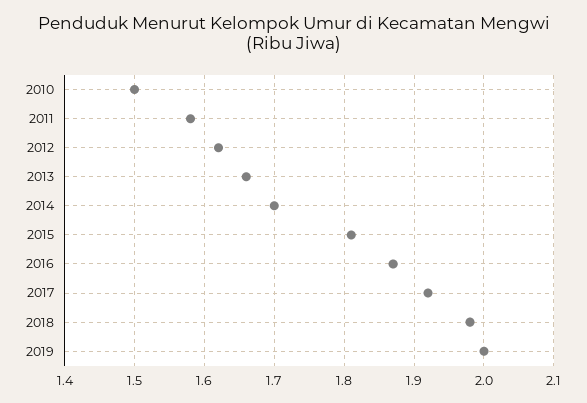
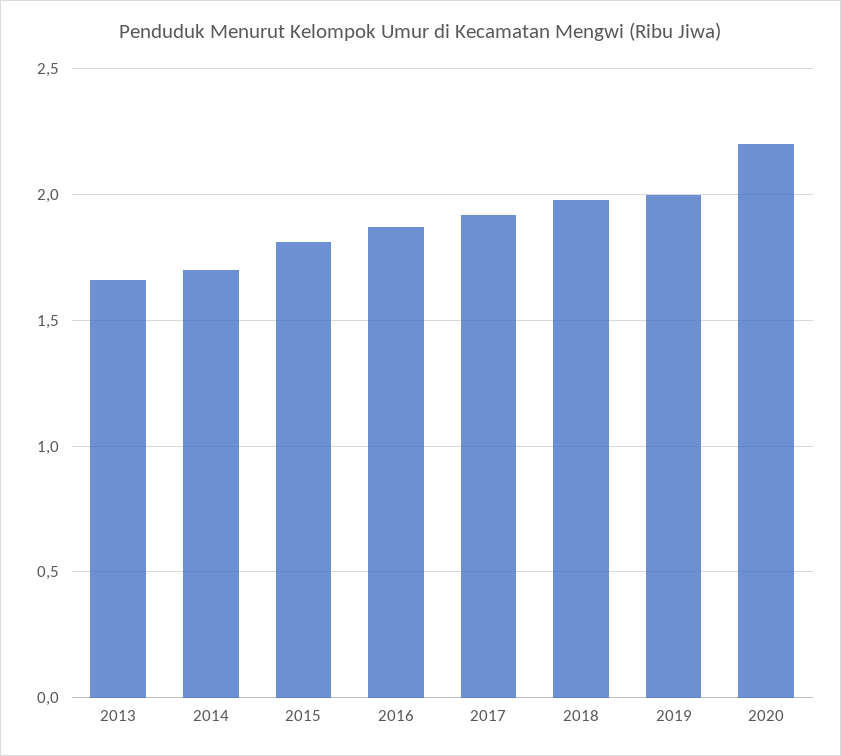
2010: 1.5 -> none
2011: 1.58 -> none
2012: 1.62 -> none
2020: none -> 2.2

